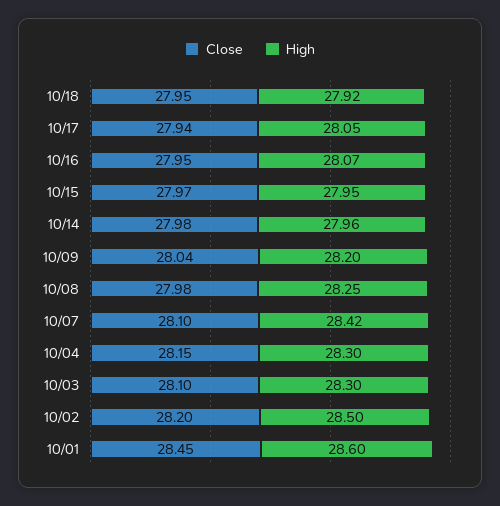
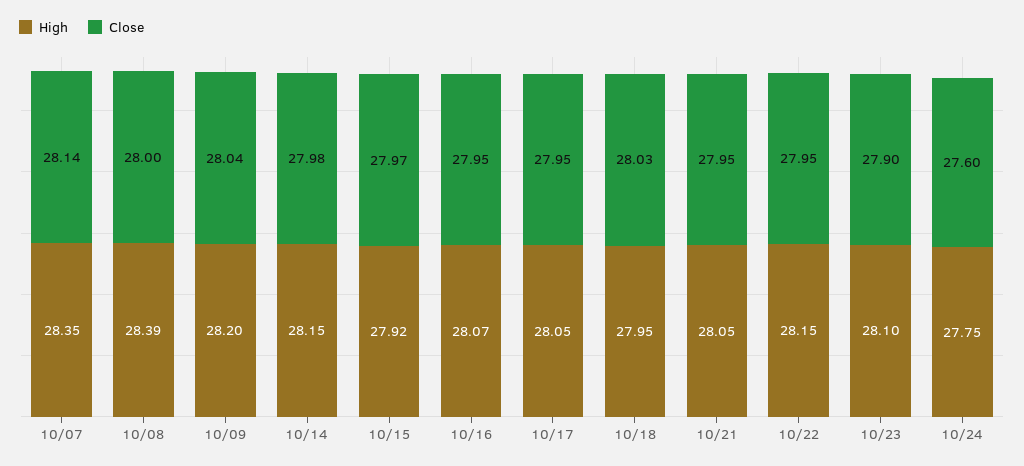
Close, 10/18: 27.95 -> 28.03
High, 10/18: 27.92 -> 27.95
Close, 10/17: 27.94 -> 27.95
High, 10/15: 27.95 -> 27.92
High, 10/14: 27.96 -> 28.15
Close, 10/08: 27.98 -> 28
High, 10/08: 28.25 -> 28.39
Close, 10/07: 28.1 -> 28.14
High, 10/07: 28.42 -> 28.35
Close, 10/04: 28.15 -> none
High, 10/04: 28.3 -> none
Close, 10/03: 28.1 -> none
High, 10/03: 28.3 -> none
Close, 10/02: 28.2 -> none
High, 10/02: 28.5 -> none
Close, 10/01: 28.45 -> none
High, 10/01: 28.6 -> none
High, 10/21: none -> 28.05
Close, 10/21: none -> 27.95
High, 10/22: none -> 28.15
Close, 10/22: none -> 27.95
High, 10/23: none -> 28.1
Close, 10/23: none -> 27.9
High, 10/24: none -> 27.75
Close, 10/24: none -> 27.6

